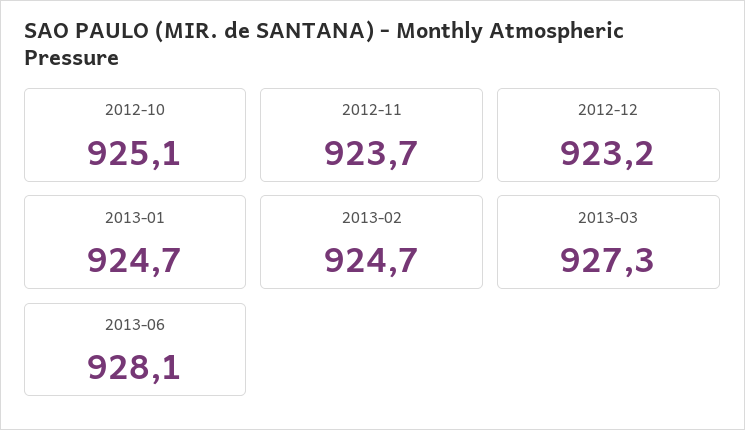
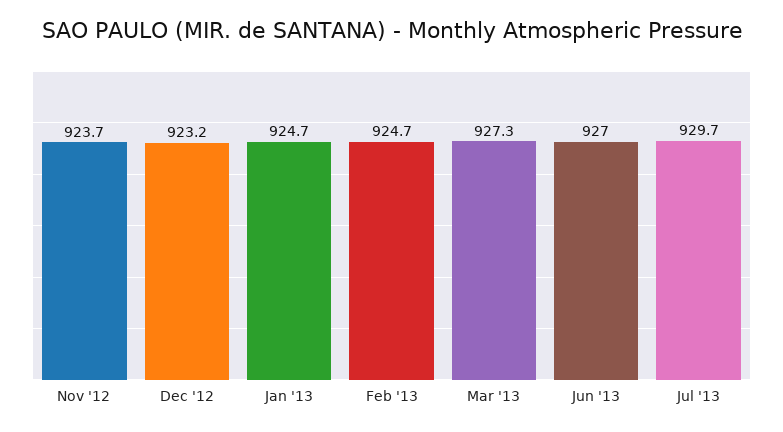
2012-10: 925.1 -> none
2013-06: 928.1 -> 927
Jul '13: none -> 929.7

